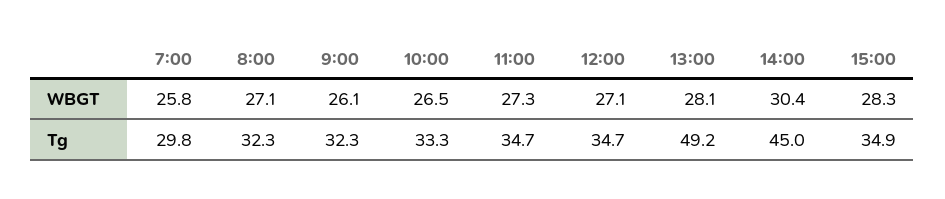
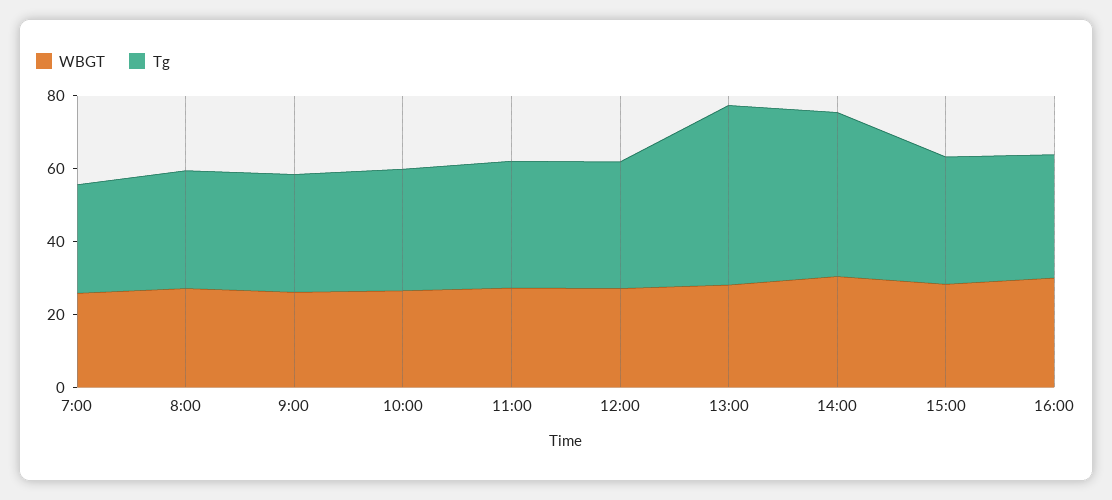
WBGT, 16:00: none -> 30
Tg, 16:00: none -> 35

